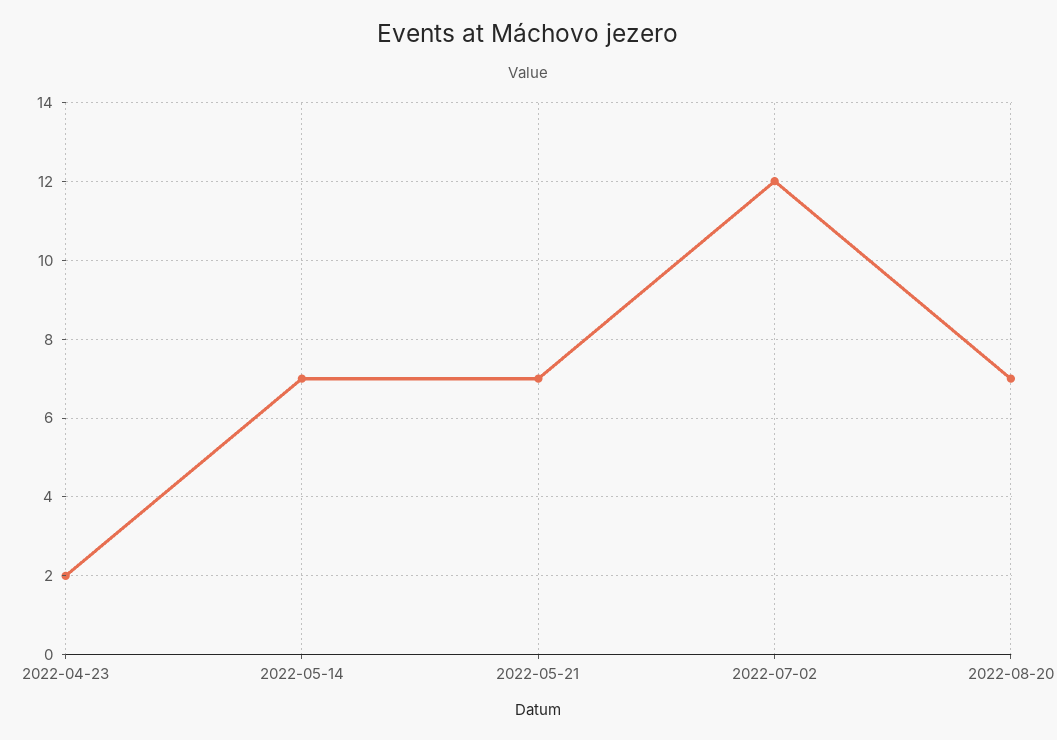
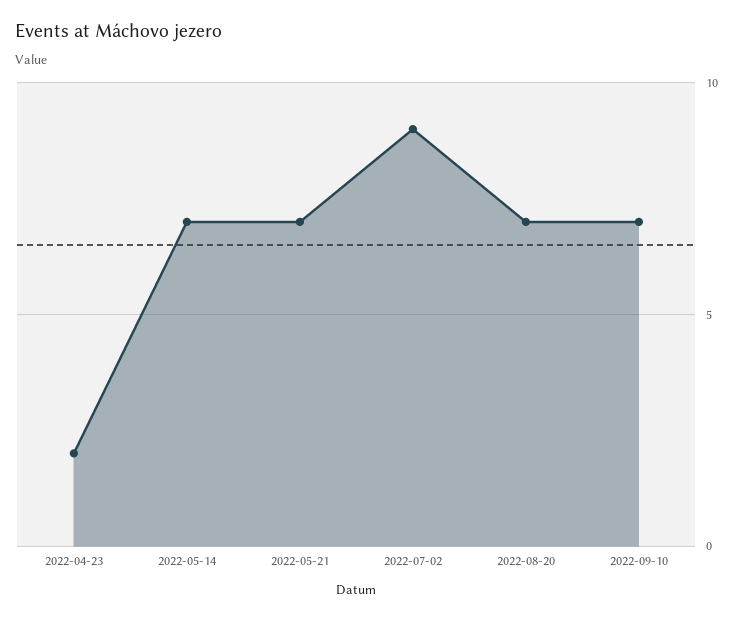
2022-07-02: 12 -> 9
2022-09-10: none -> 7

